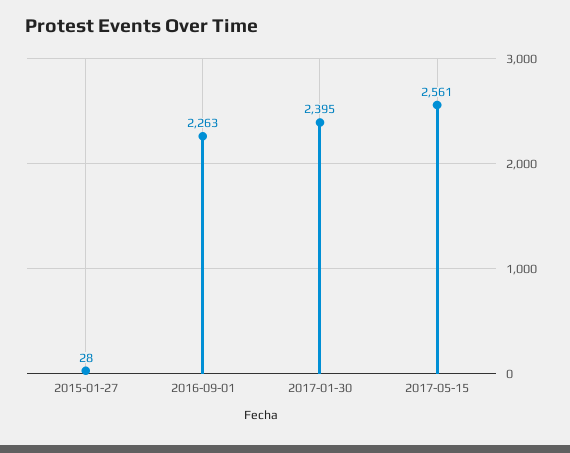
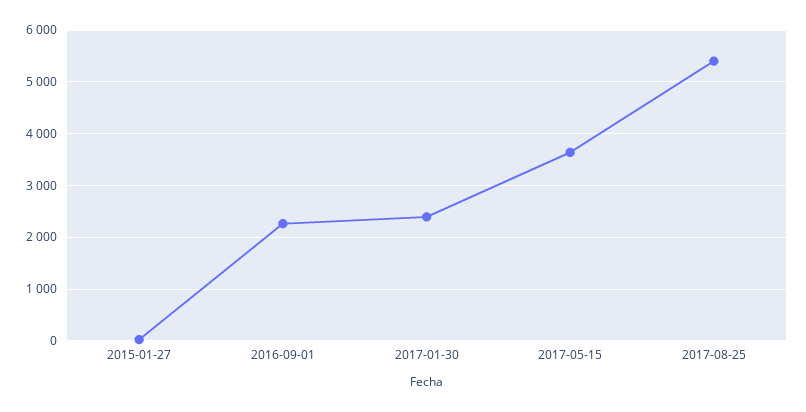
2017-05-15: 2561 -> 3600
2017-08-25: none -> 5400

